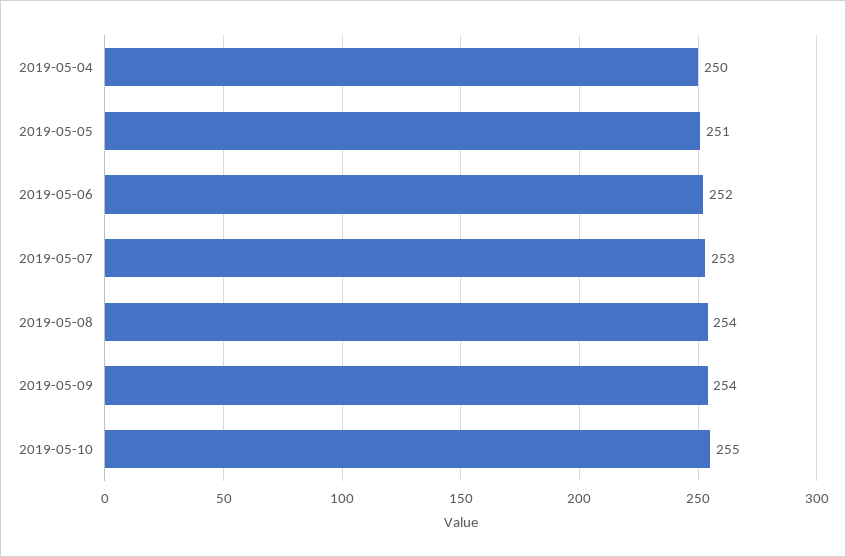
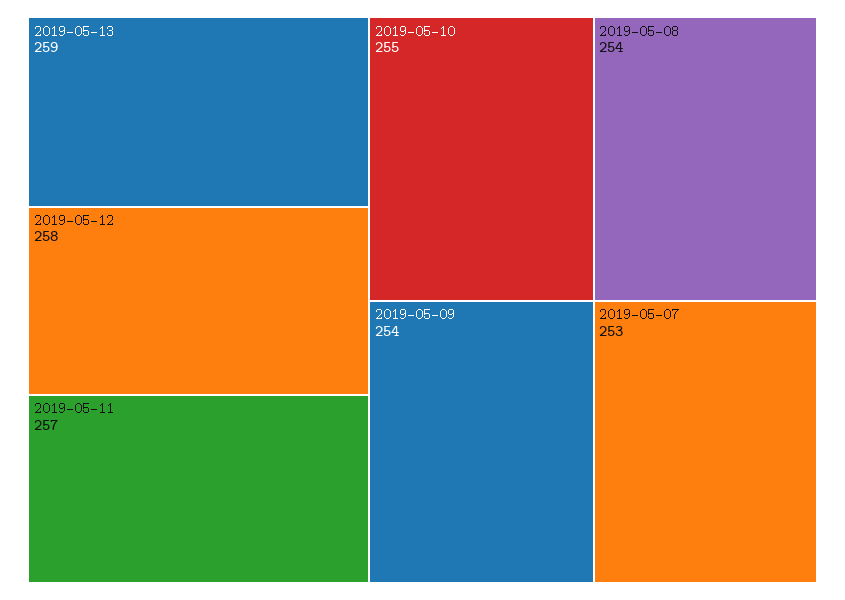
2019-05-04: 250 -> none
2019-05-05: 251 -> none
2019-05-06: 252 -> none
2019-05-13: none -> 259
2019-05-12: none -> 258
2019-05-11: none -> 257

